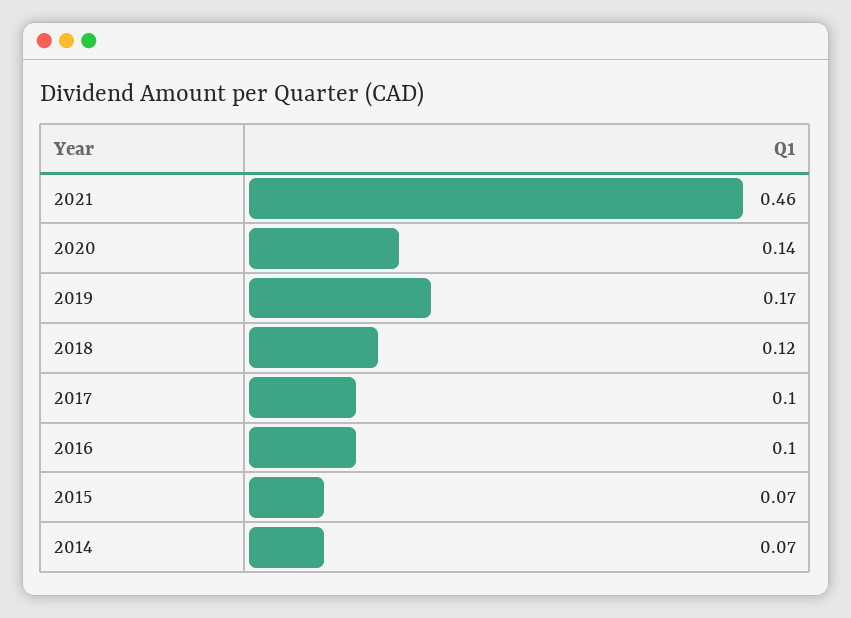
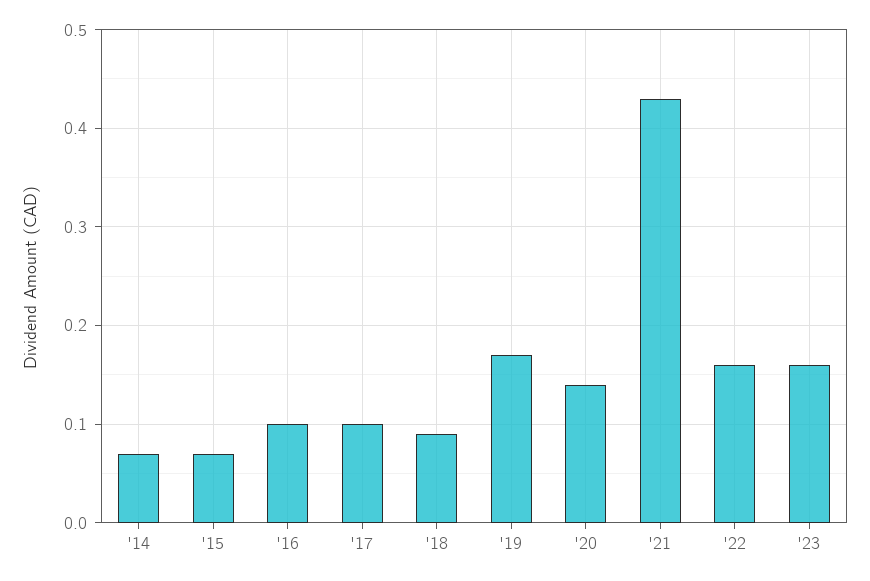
2021: 0.46 -> 0.43
2018: 0.12 -> 0.09
'22: none -> 0.16
'23: none -> 0.16

